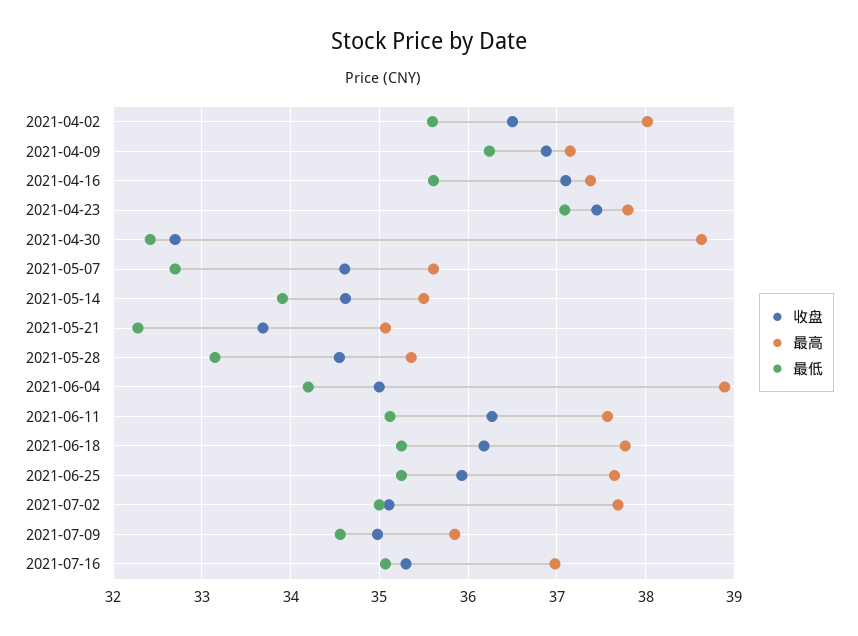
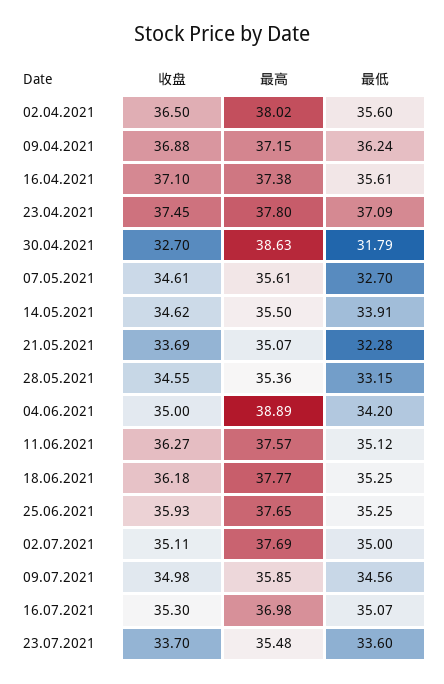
最低, 2021-04-30: 32.4 -> 31.79
收盘, 23.07.2021: none -> 33.7
最高, 23.07.2021: none -> 35.48
最低, 23.07.2021: none -> 33.6

